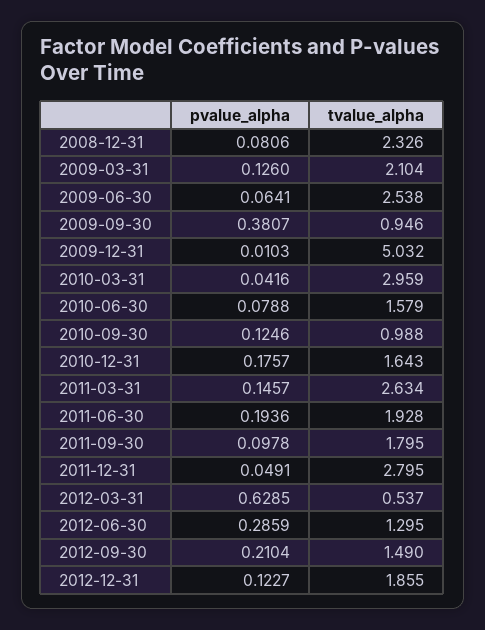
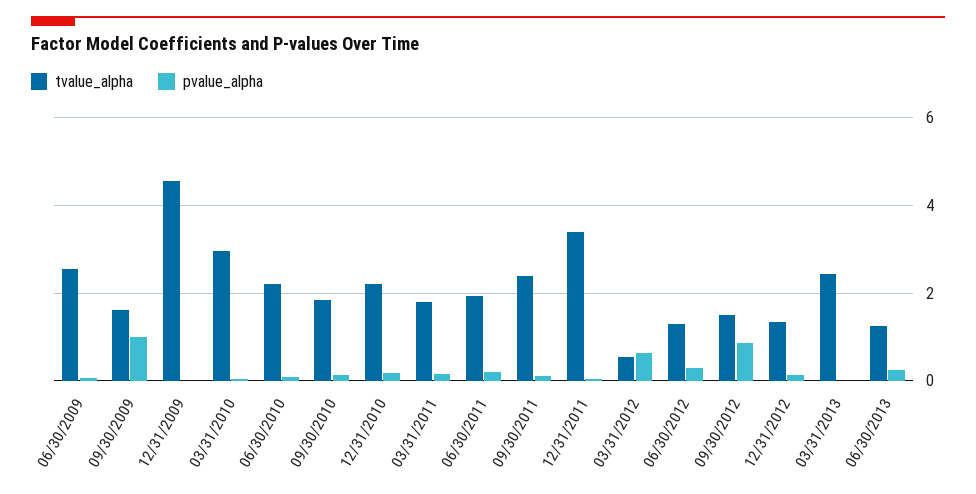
pvalue_alpha, 2008-12-31: 0.0806 -> none
tvalue_alpha, 2008-12-31: 2.326 -> none
pvalue_alpha, 2009-03-31: 0.126 -> none
tvalue_alpha, 2009-03-31: 2.104 -> none
pvalue_alpha, 2009-09-30: 0.3807 -> 1
tvalue_alpha, 2009-09-30: 0.946 -> 1.6
tvalue_alpha, 2009-12-31: 5.032 -> 4.6
tvalue_alpha, 2010-06-30: 1.579 -> 2.2
tvalue_alpha, 2010-09-30: 0.988 -> 1.8
tvalue_alpha, 2010-12-31: 1.643 -> 2.2
tvalue_alpha, 2011-03-31: 2.634 -> 1.8
tvalue_alpha, 2011-09-30: 1.795 -> 2.4
tvalue_alpha, 2011-12-31: 2.795 -> 3.4
pvalue_alpha, 2012-09-30: 0.2104 -> 0.8
tvalue_alpha, 2012-12-31: 1.855 -> 1.4
tvalue_alpha, 03/31/2013: none -> 2.4
pvalue_alpha, 03/31/2013: none -> 0
tvalue_alpha, 06/30/2013: none -> 1.2
pvalue_alpha, 06/30/2013: none -> 0.2

